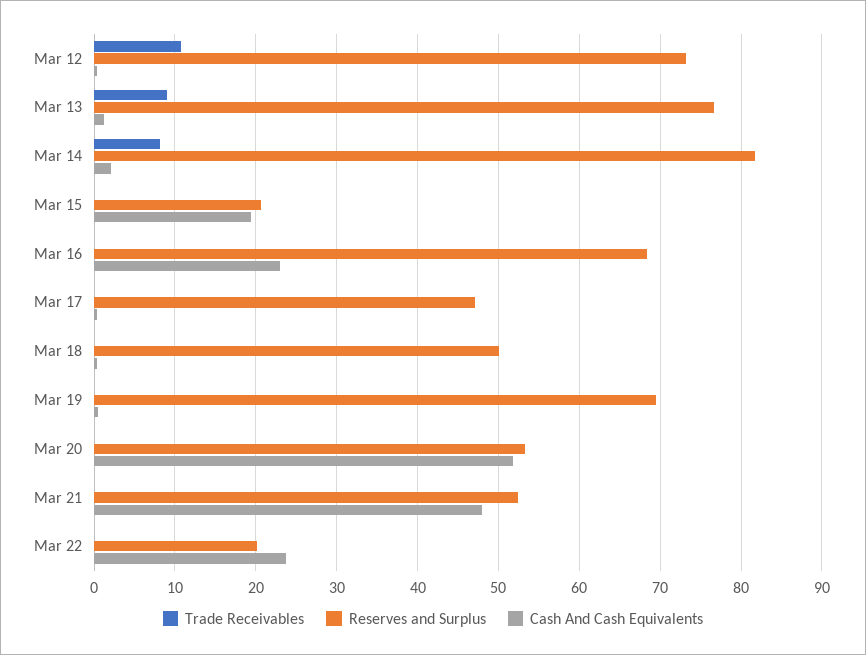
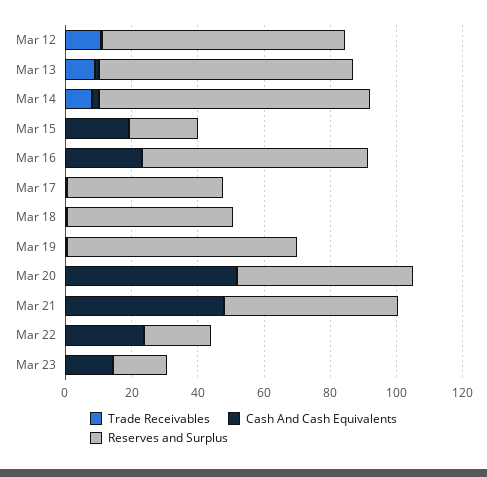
Trade Receivables, Mar 23: none -> 0
Cash And Cash Equivalents, Mar 23: none -> 15
Reserves and Surplus, Mar 23: none -> 15

